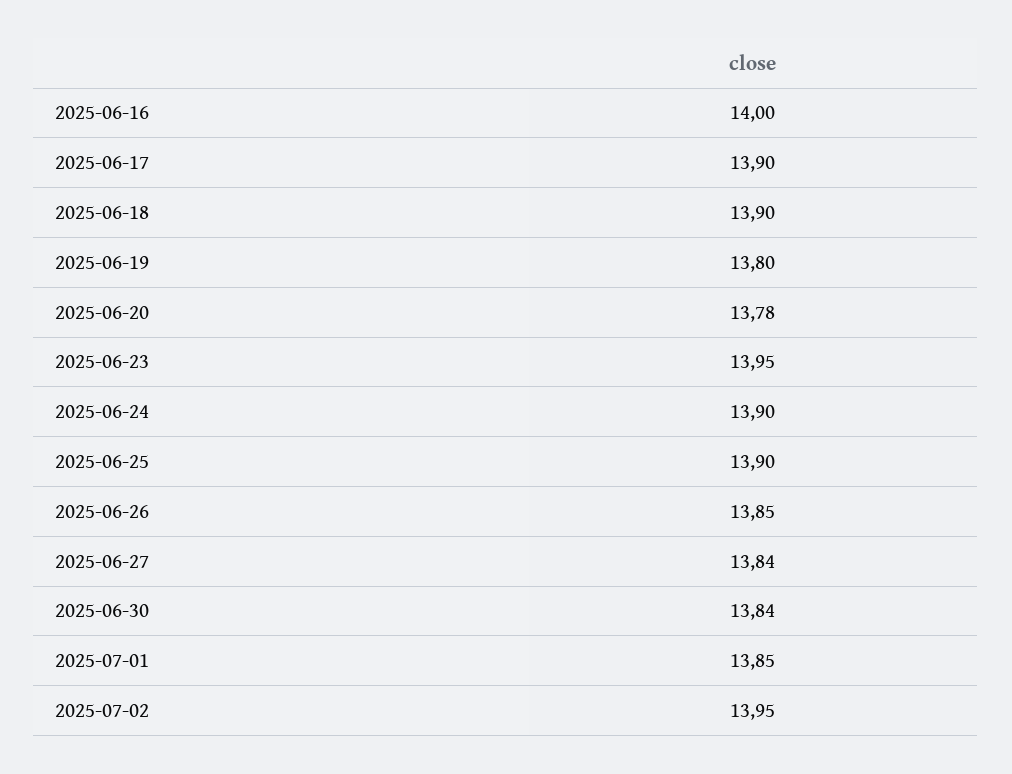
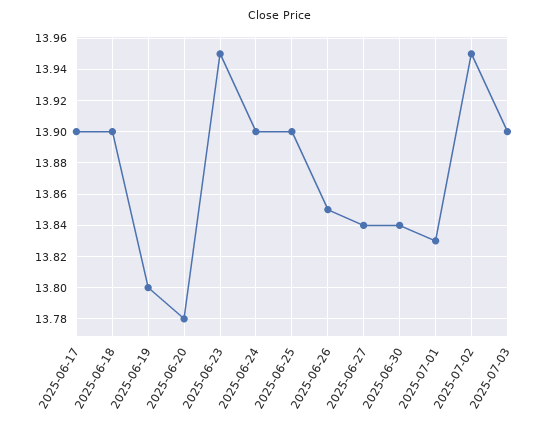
2025-06-16: 14 -> none
2025-07-01: 13.85 -> 13.83
2025-07-03: none -> 13.9

